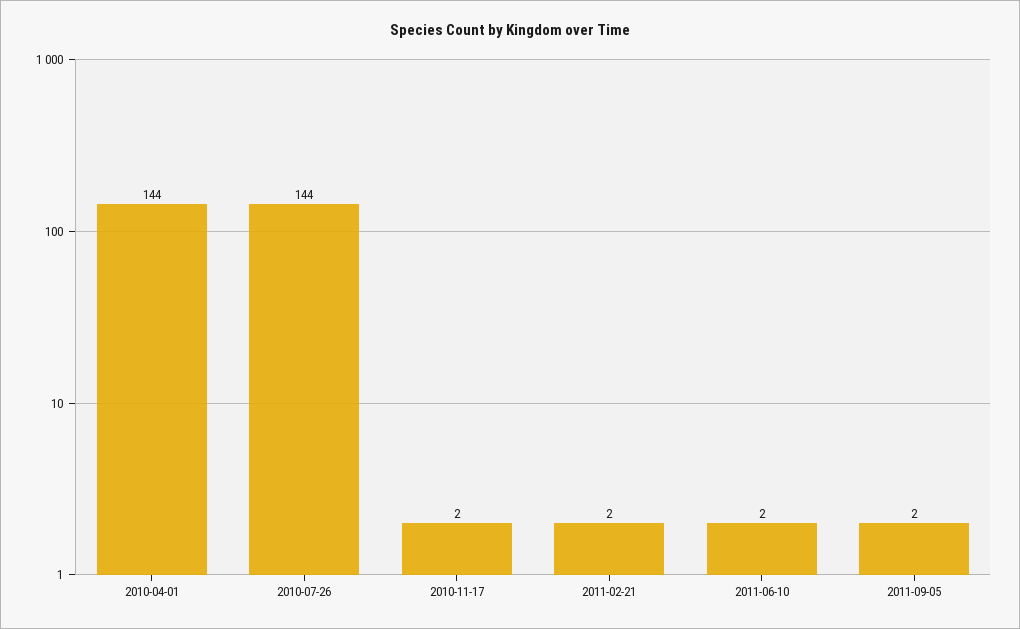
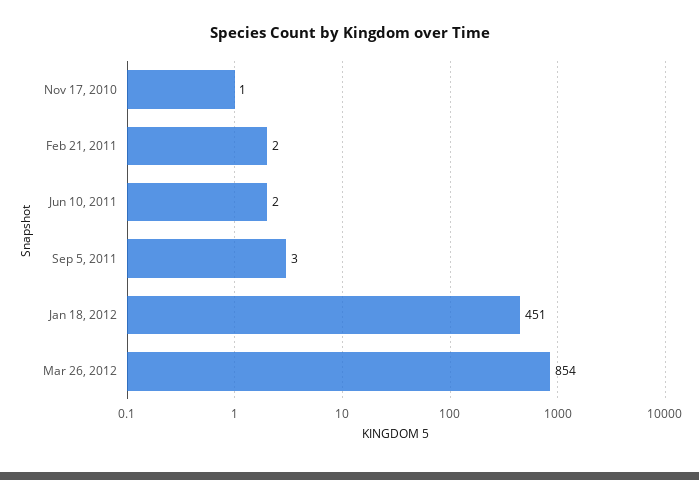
2010-04-01: 144 -> none
2010-07-26: 144 -> none
2010-11-17: 2 -> 1
2011-09-05: 2 -> 3
Jan 18, 2012: none -> 451
Mar 26, 2012: none -> 854

